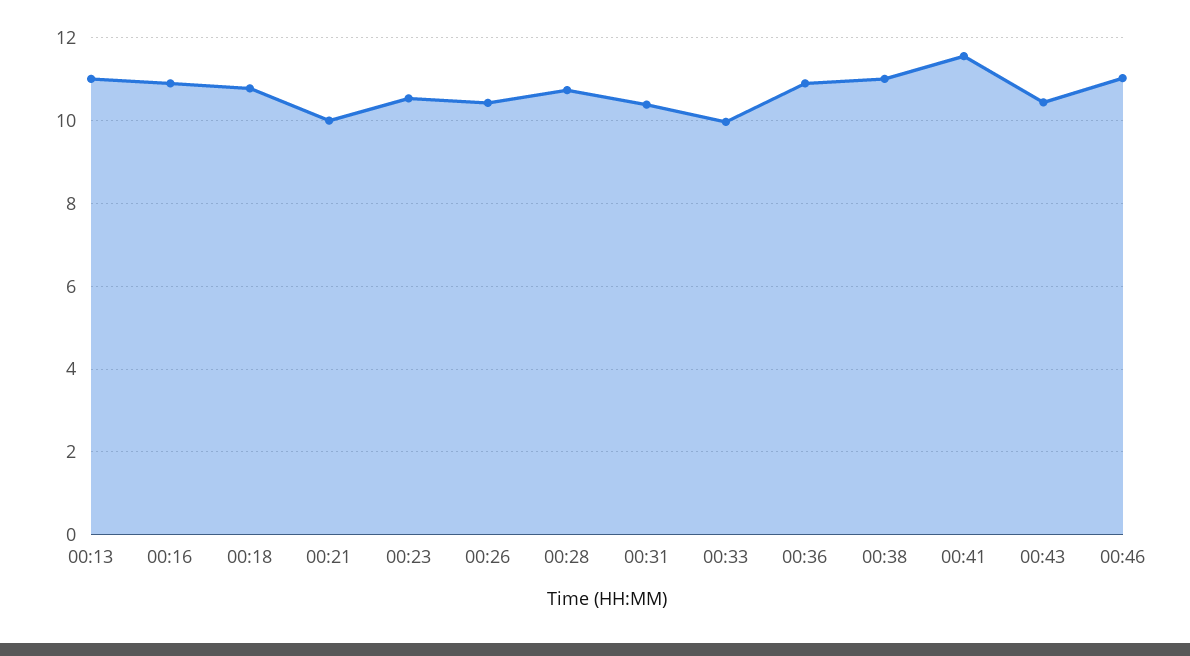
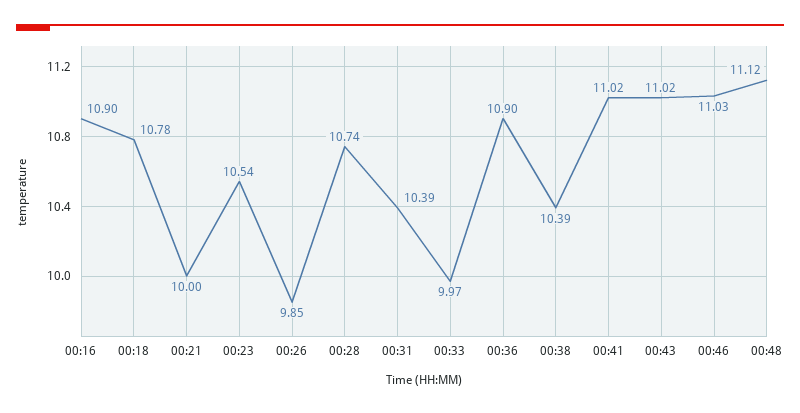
00:13: 11 -> none
00:26: 10.4 -> 9.85
00:38: 11 -> 10.39
00:41: 11.6 -> 11.02
00:43: 10.4 -> 11.02
00:48: none -> 11.12

